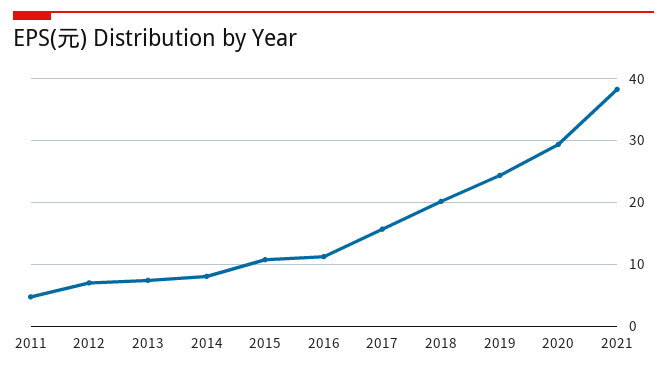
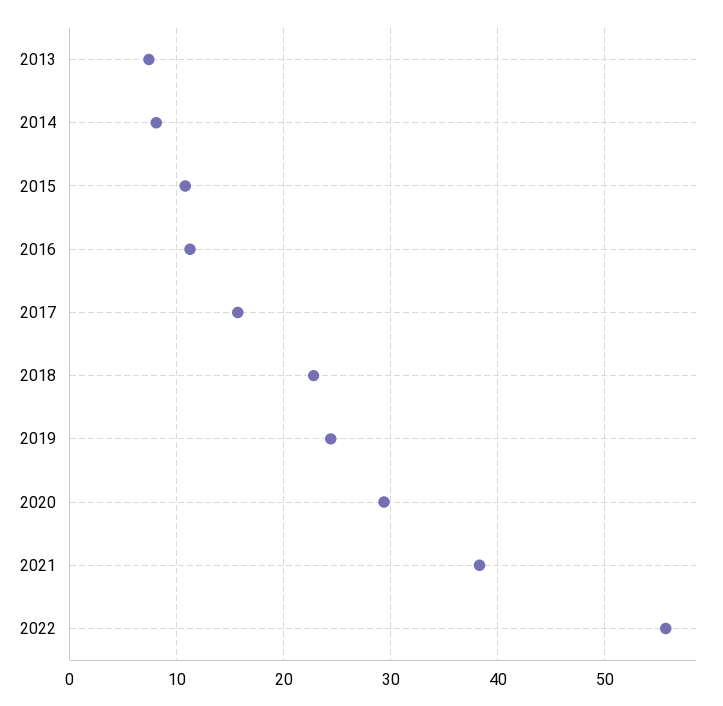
2011: 5 -> none
2012: 7 -> none
2018: 20 -> 23
2022: none -> 56

